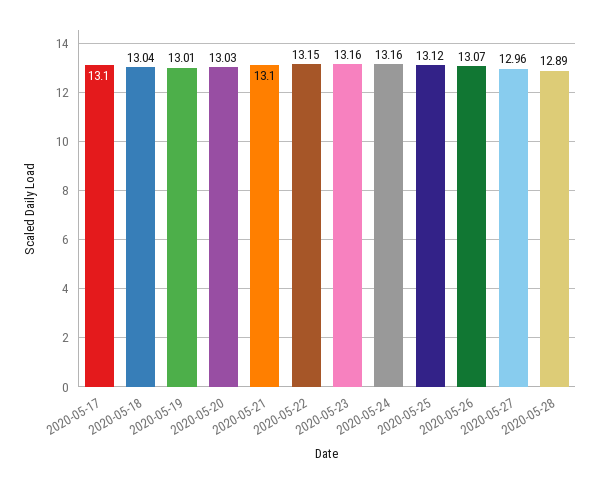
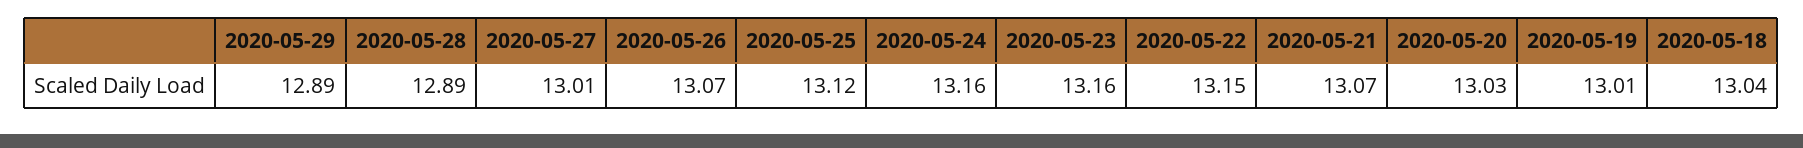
2020-05-17: 13.1 -> none
2020-05-21: 13.1 -> 13.07
2020-05-27: 12.96 -> 13.01
2020-05-29: none -> 12.89

